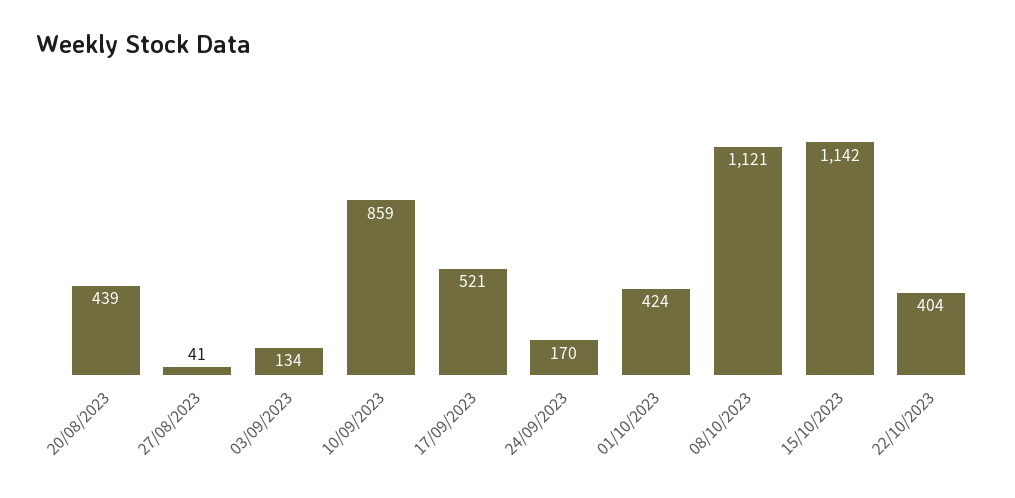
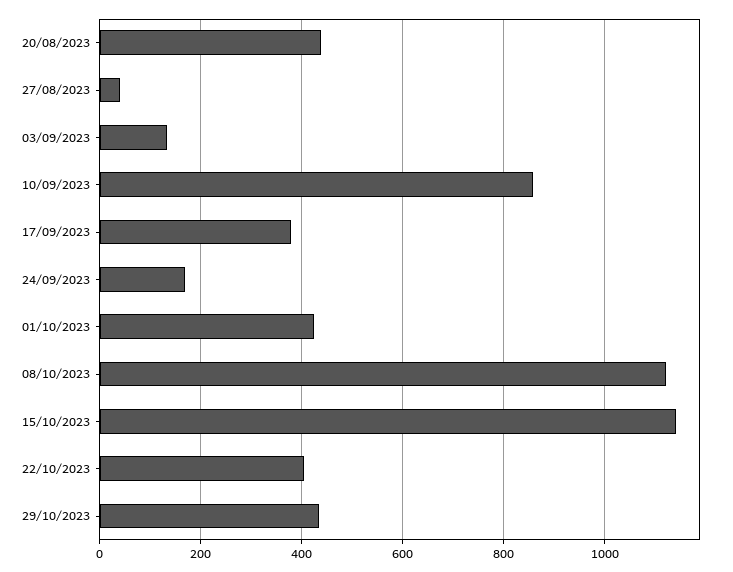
17/09/2023: 521 -> 380
29/10/2023: none -> 440

